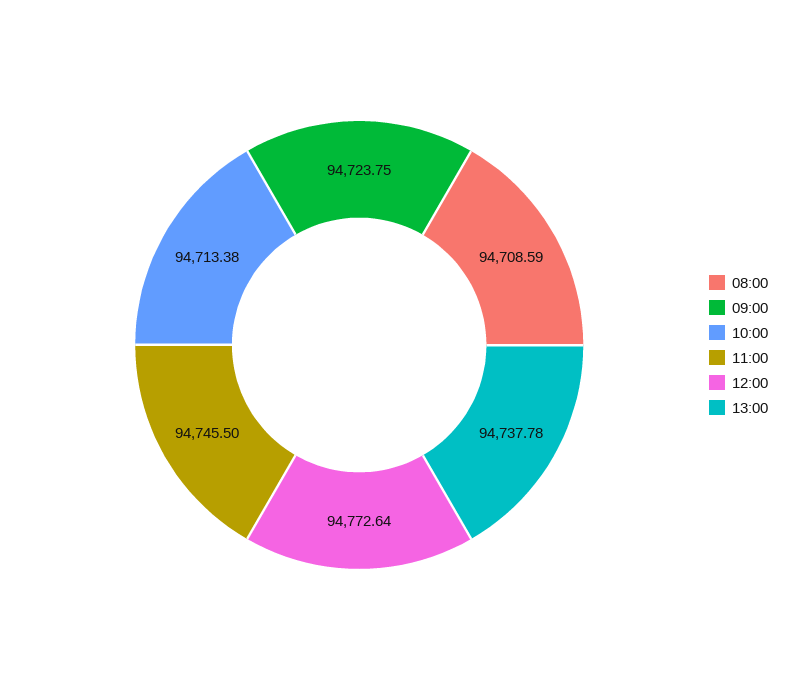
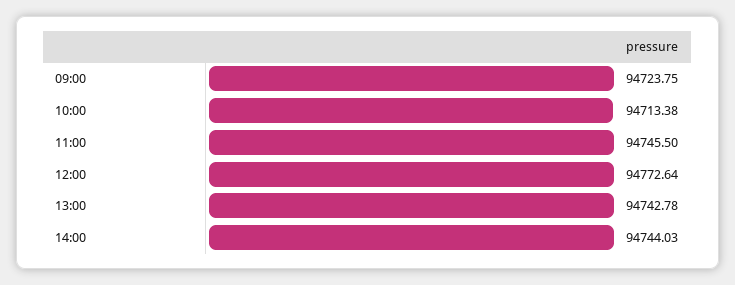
08:00: 94708.59 -> none
13:00: 94737.78 -> 94742.78
14:00: none -> 94744.03

